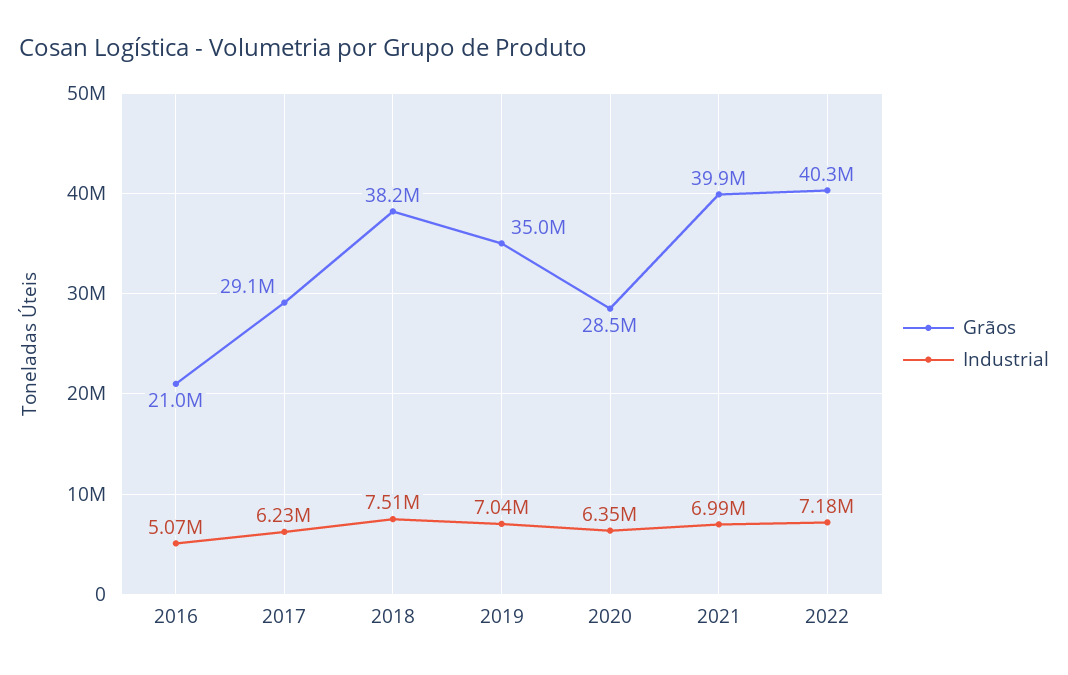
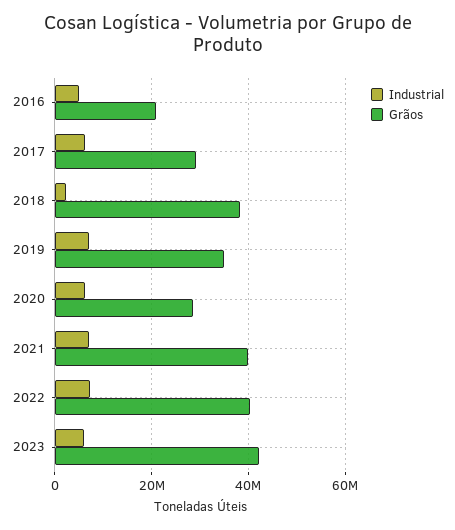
Industrial, 2018: 7510000 -> 2000000
Industrial, 2023: none -> 6000000
Grãos, 2023: none -> 42000000

